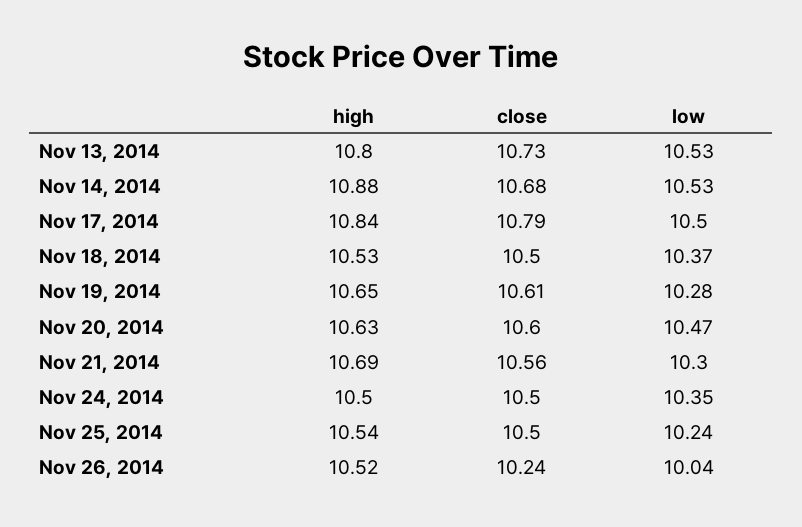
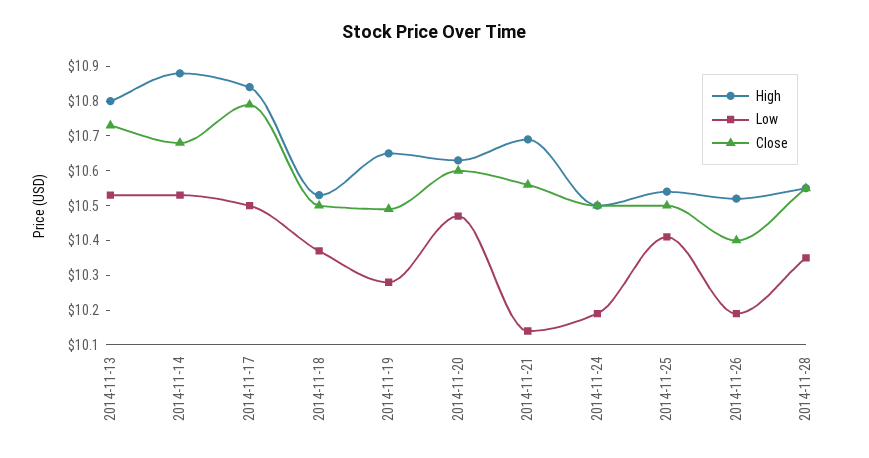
close, Nov 19, 2014: 10.61 -> 10.5
low, Nov 21, 2014: 10.3 -> 10.15
low, Nov 24, 2014: 10.35 -> 10.2
low, Nov 25, 2014: 10.24 -> 10.4
close, Nov 26, 2014: 10.24 -> 10.4
low, Nov 26, 2014: 10.04 -> 10.2
high, 2014-11-28: none -> 10.55
low, 2014-11-28: none -> 10.35
close, 2014-11-28: none -> 10.55

